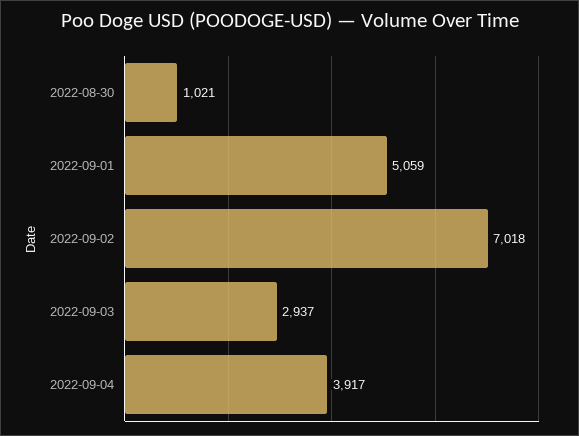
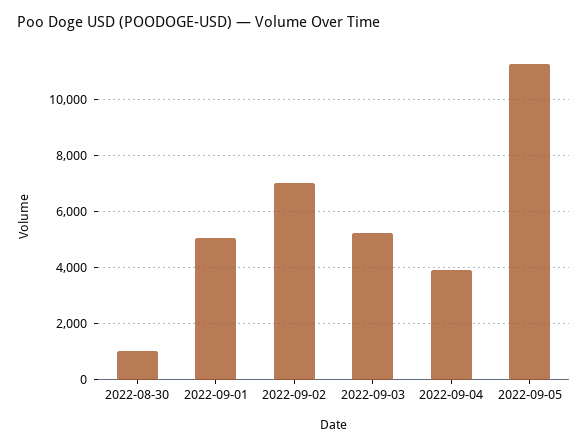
2022-09-03: 2937 -> 5250
2022-09-05: none -> 11250

